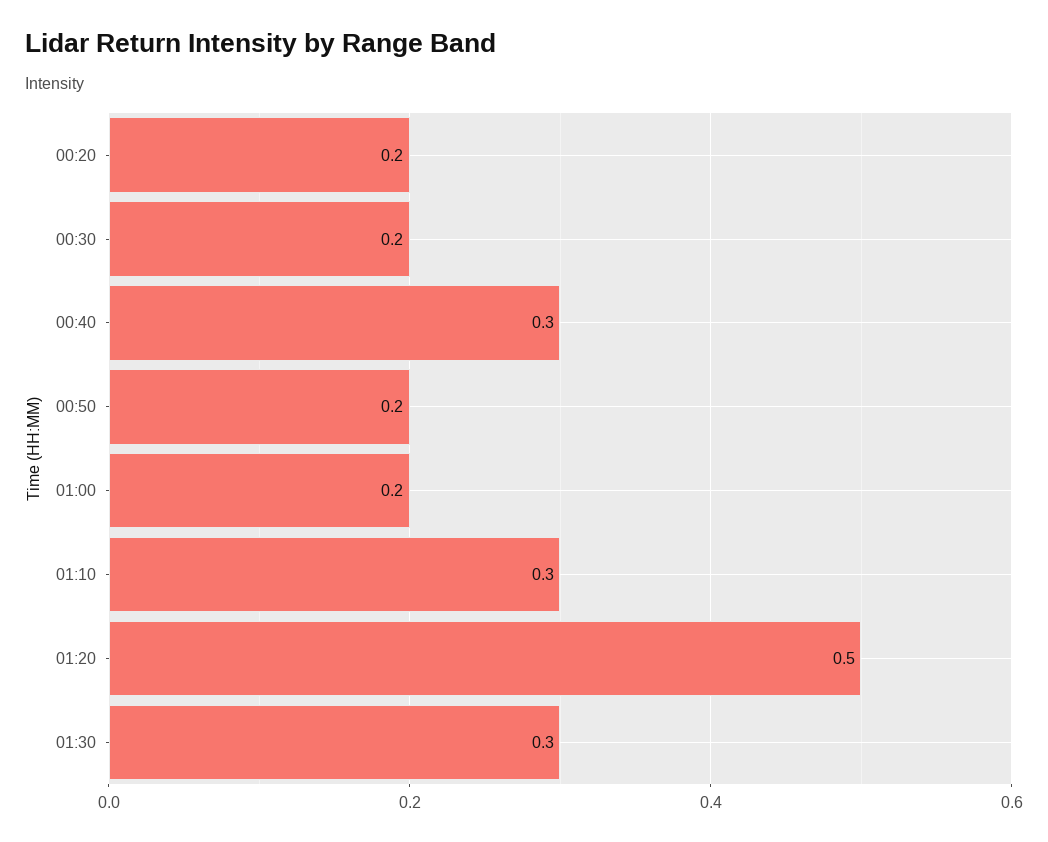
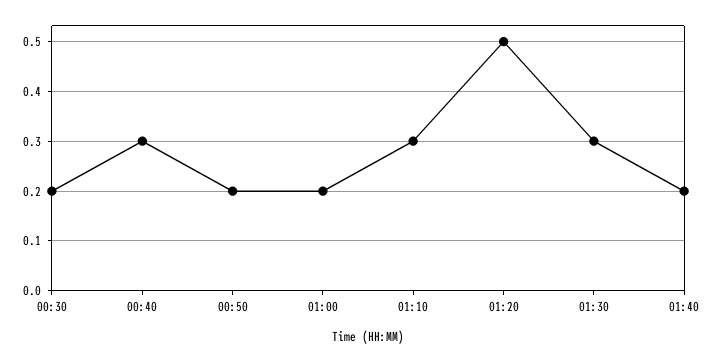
00:20: 0.2 -> none
01:40: none -> 0.2

